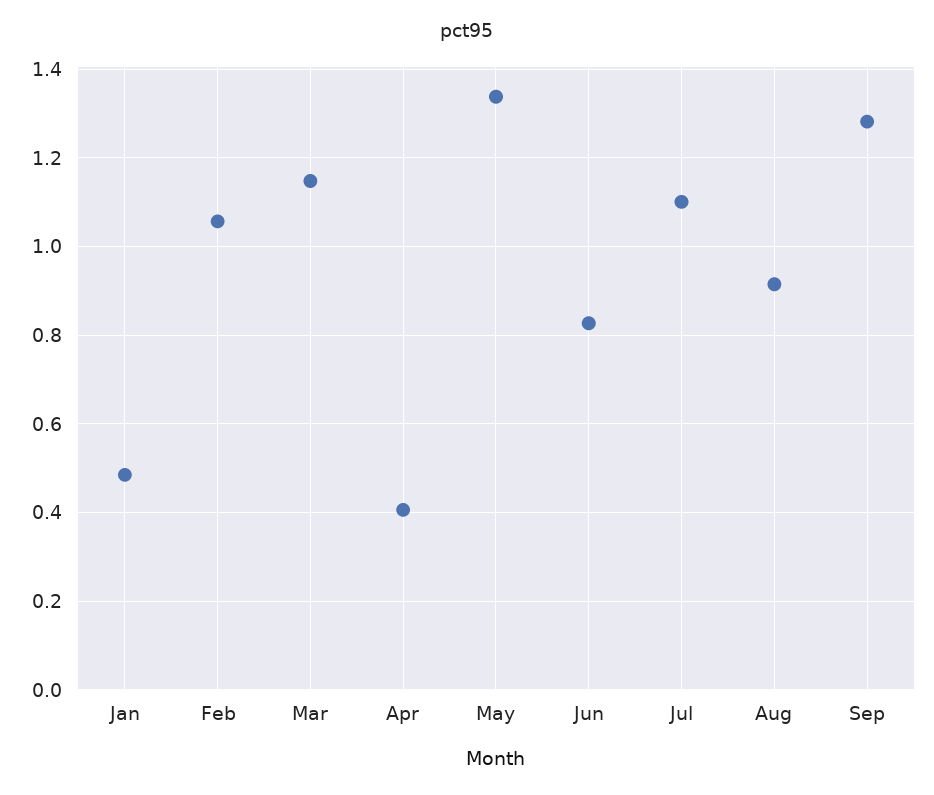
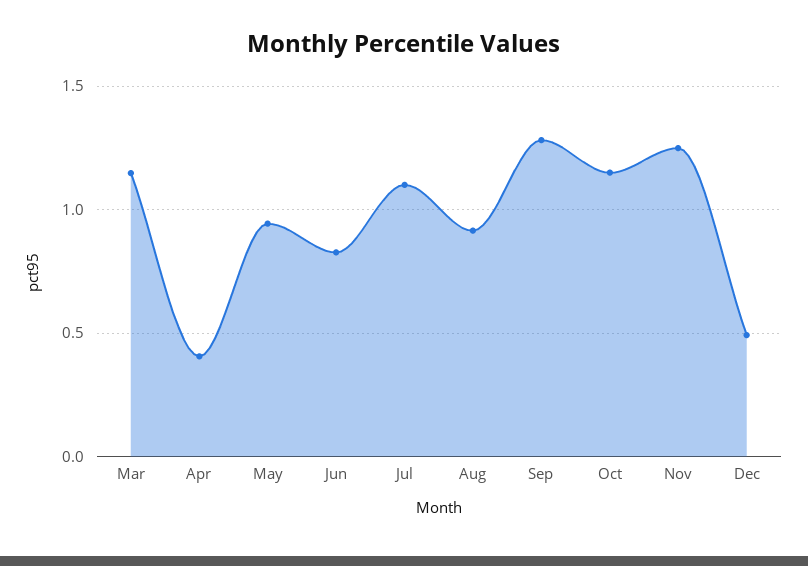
Jan: 0.48 -> none
Feb: 1.06 -> none
May: 1.34 -> 0.95
Oct: none -> 1.15
Nov: none -> 1.25
Dec: none -> 0.5

